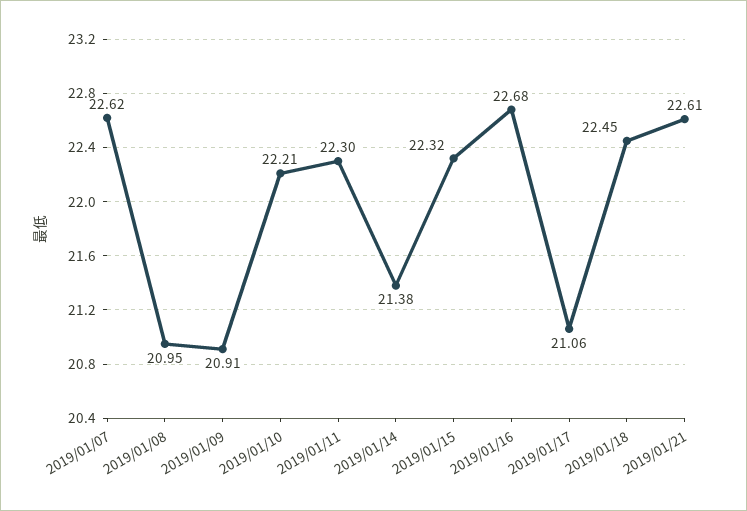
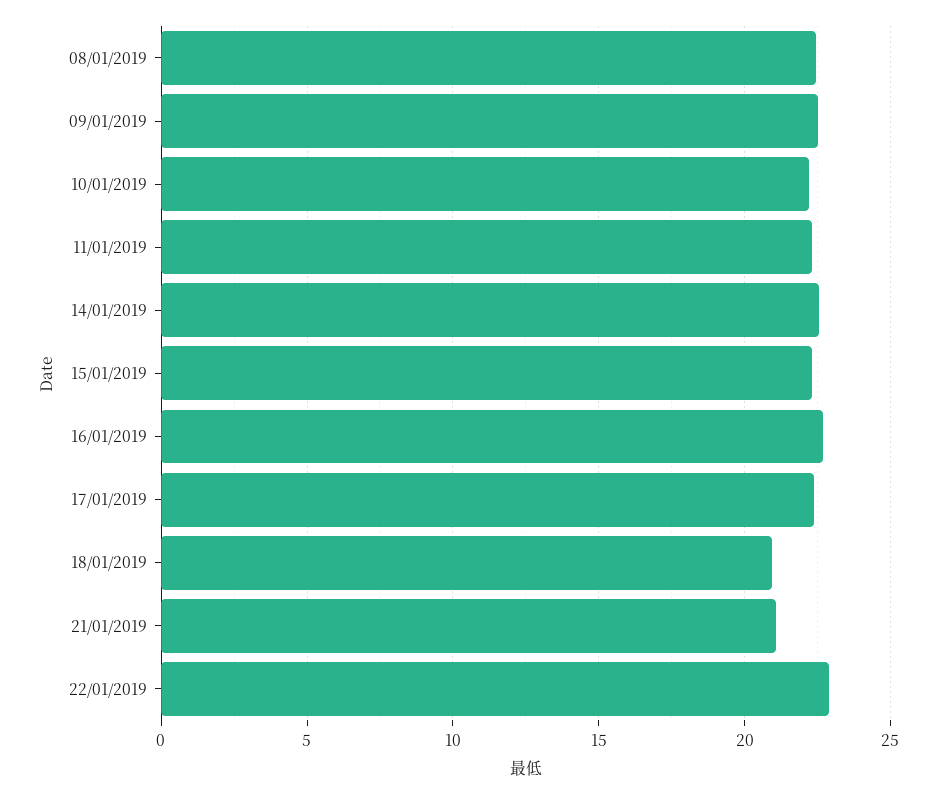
2019/01/07: 22.62 -> none
2019/01/08: 20.95 -> 22.5
2019/01/09: 20.91 -> 22.5
2019/01/14: 21.38 -> 22.5
2019/01/17: 21.06 -> 22.5
2019/01/18: 22.45 -> 21
2019/01/21: 22.61 -> 21
22/01/2019: none -> 23

